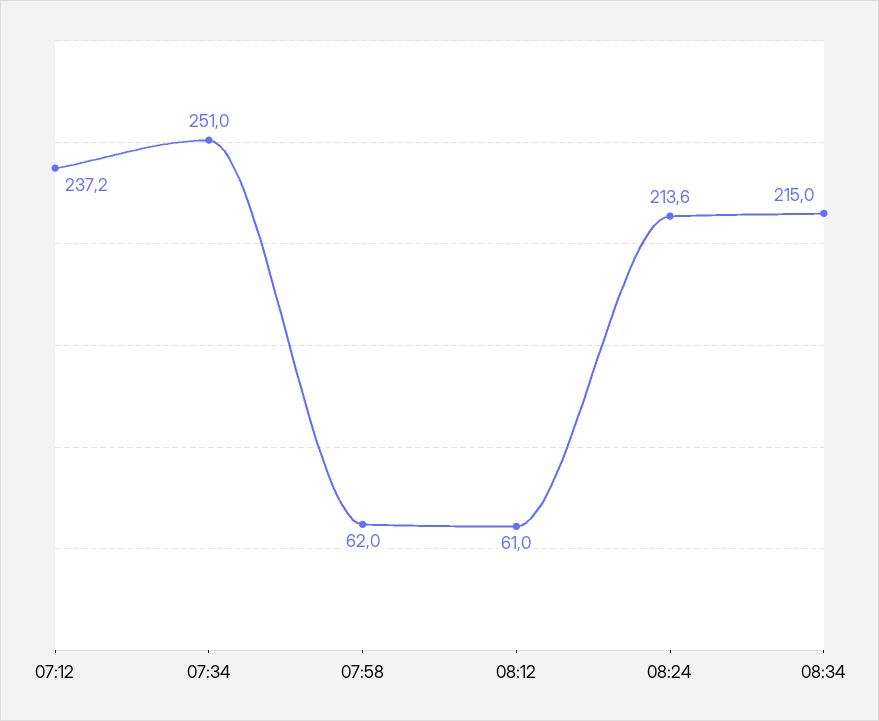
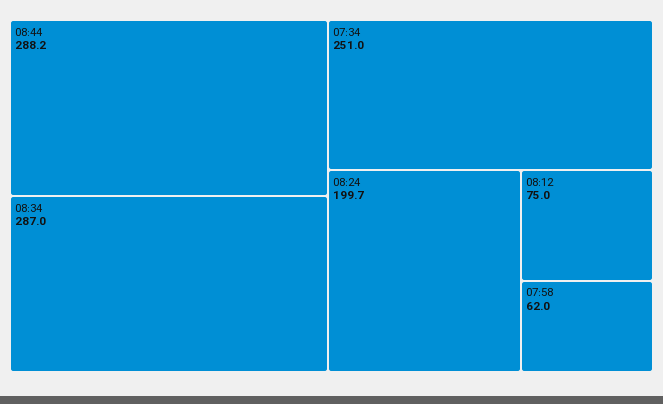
07:12: 237.2 -> none
08:12: 61 -> 75
08:24: 213.6 -> 199.7
08:34: 215 -> 287
08:44: none -> 288.2

